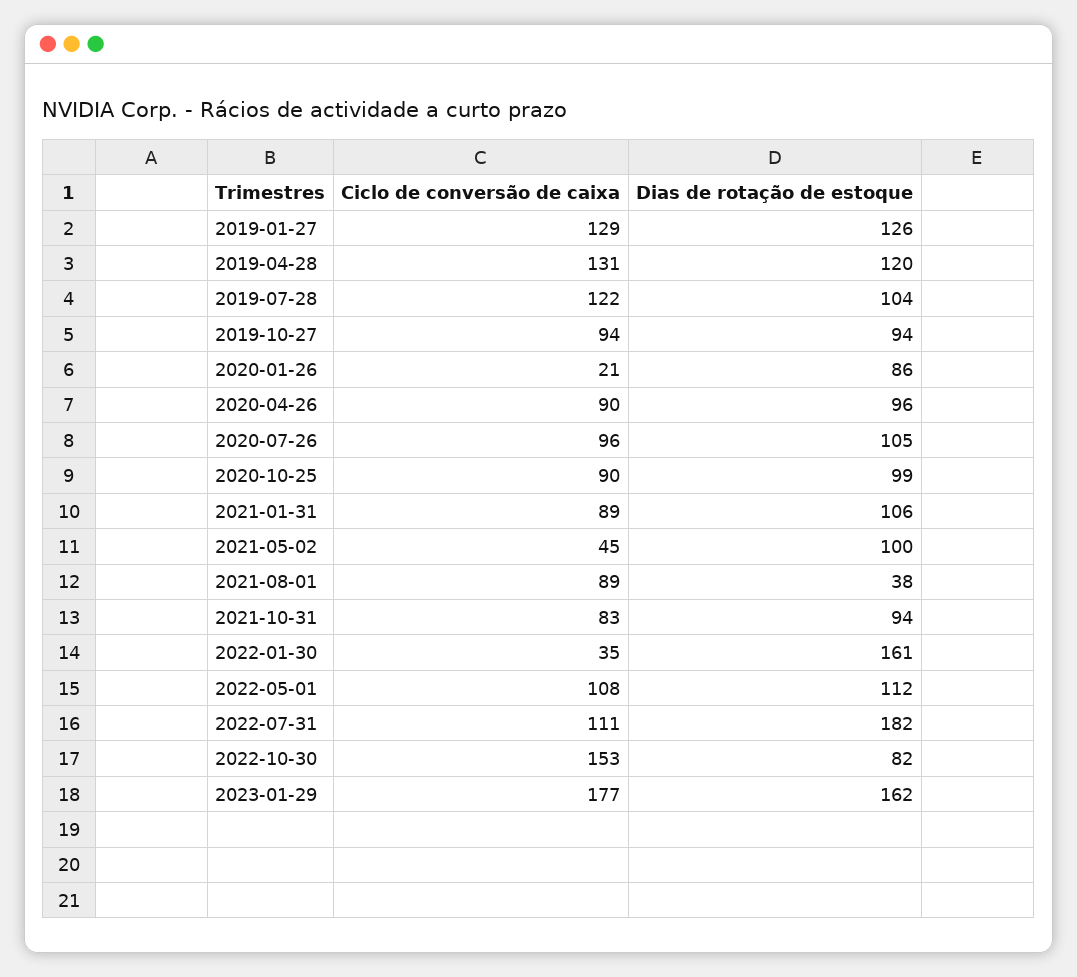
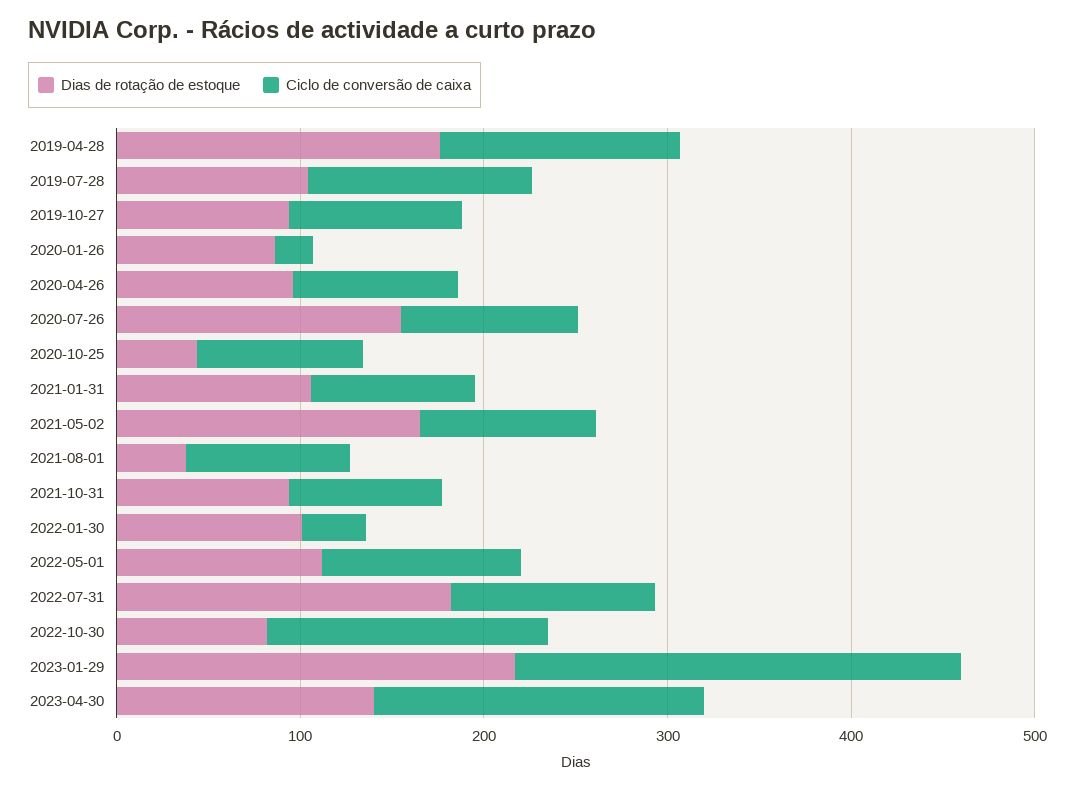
Ciclo de conversão de caixa, 2019-01-27: 129 -> none
Dias de rotação de estoque, 2019-01-27: 126 -> none
Dias de rotação de estoque, 2019-04-28: 120 -> 180
Dias de rotação de estoque, 2020-07-26: 105 -> 160
Dias de rotação de estoque, 2020-10-25: 99 -> 40
Ciclo de conversão de caixa, 2021-05-02: 45 -> 100
Dias de rotação de estoque, 2021-05-02: 100 -> 160
Dias de rotação de estoque, 2022-01-30: 161 -> 100
Ciclo de conversão de caixa, 2023-01-29: 177 -> 240
Dias de rotação de estoque, 2023-01-29: 162 -> 220
Dias de rotação de estoque, 2023-04-30: none -> 140
Ciclo de conversão de caixa, 2023-04-30: none -> 180

